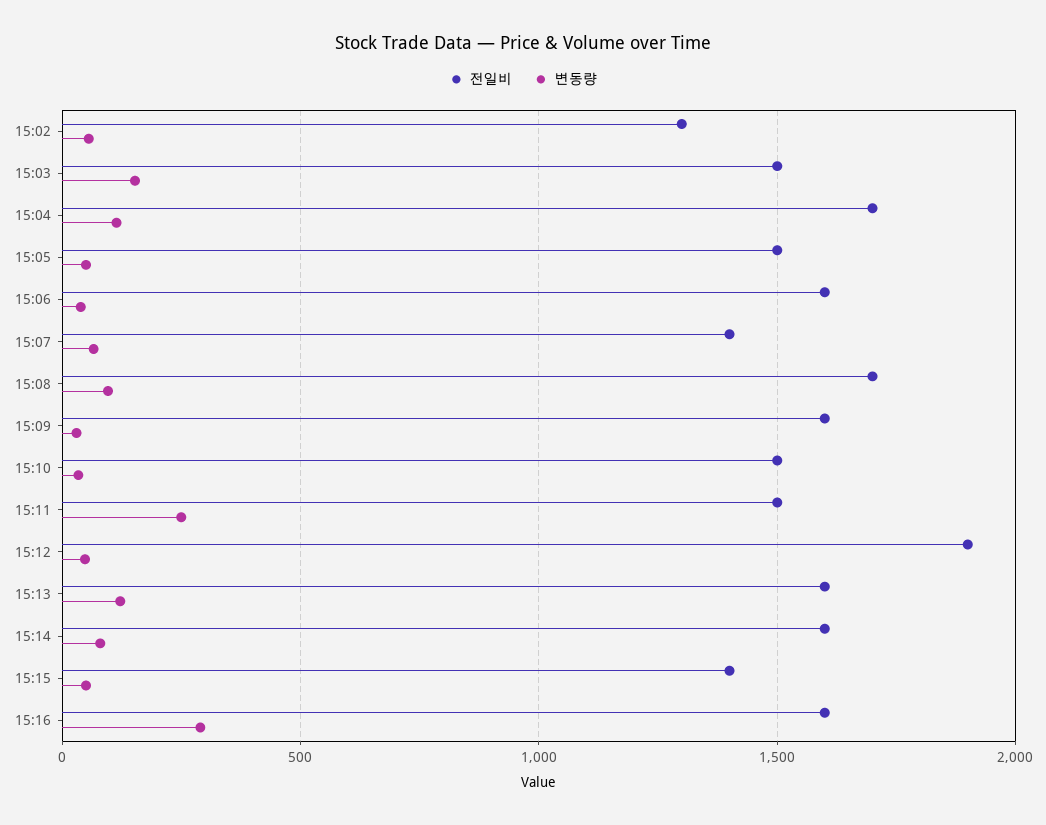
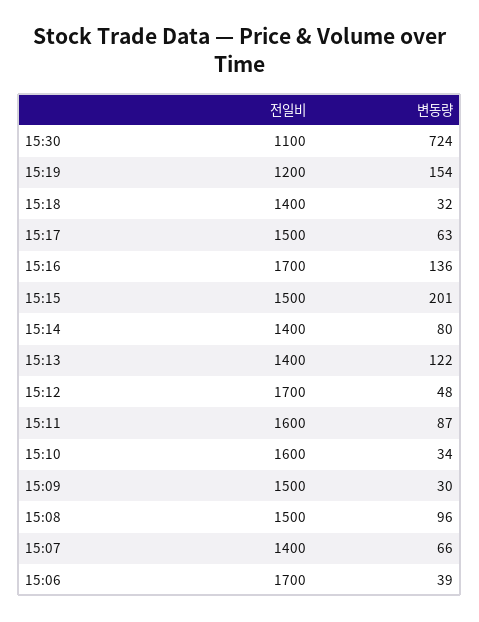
전일비, 15:02: 1300 -> none
변동량, 15:02: 50 -> none
전일비, 15:03: 1500 -> none
변동량, 15:03: 150 -> none
전일비, 15:04: 1700 -> none
변동량, 15:04: 100 -> none
전일비, 15:05: 1500 -> none
변동량, 15:05: 50 -> none
전일비, 15:06: 1600 -> 1700
전일비, 15:08: 1700 -> 1500
전일비, 15:09: 1600 -> 1500
전일비, 15:10: 1500 -> 1600
전일비, 15:11: 1500 -> 1600
변동량, 15:11: 250 -> 87
전일비, 15:12: 1900 -> 1700
전일비, 15:13: 1600 -> 1400
전일비, 15:14: 1600 -> 1400
전일비, 15:15: 1400 -> 1500
변동량, 15:15: 50 -> 201
전일비, 15:16: 1600 -> 1700
변동량, 15:16: 300 -> 136
전일비, 15:30: none -> 1100
변동량, 15:30: none -> 724
전일비, 15:19: none -> 1200
변동량, 15:19: none -> 154
전일비, 15:18: none -> 1400
변동량, 15:18: none -> 32
전일비, 15:17: none -> 1500
변동량, 15:17: none -> 63

